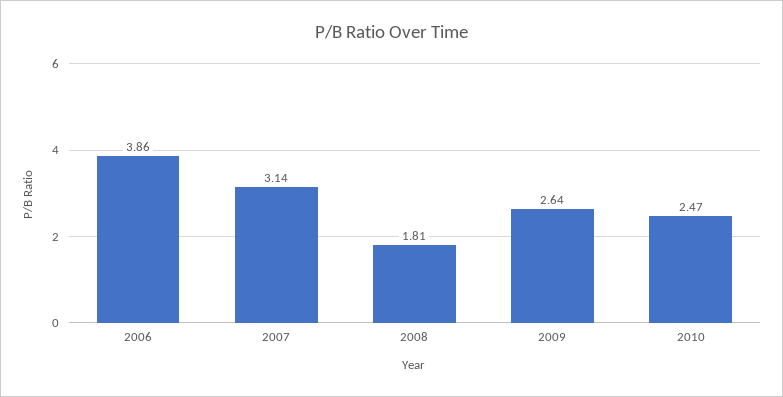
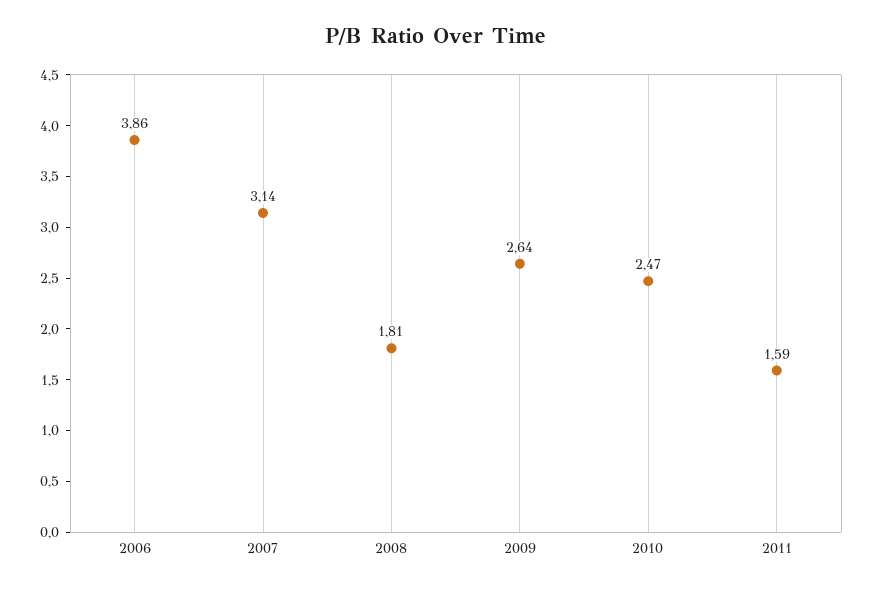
2011: none -> 1.59

